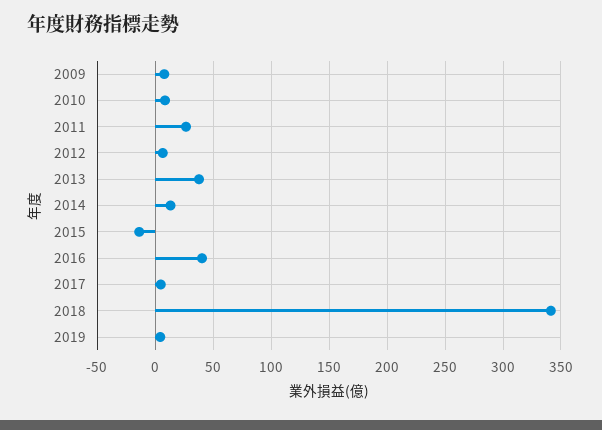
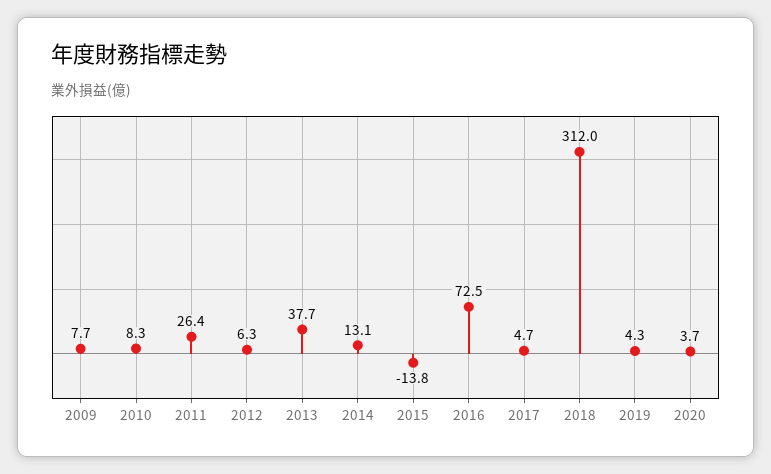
2016: 40 -> 72.5
2018: 340 -> 312
2020: none -> 3.7

